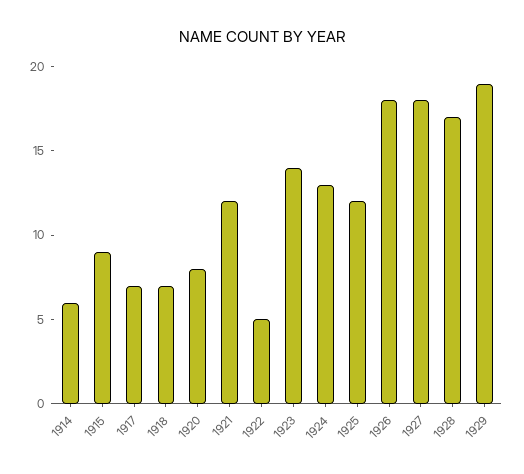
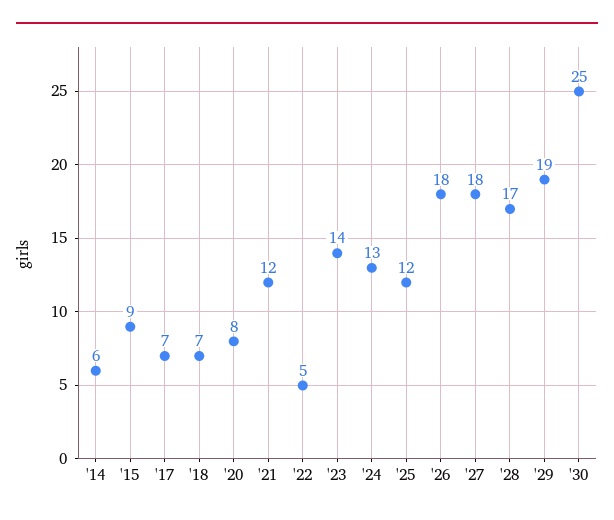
'30: none -> 25

